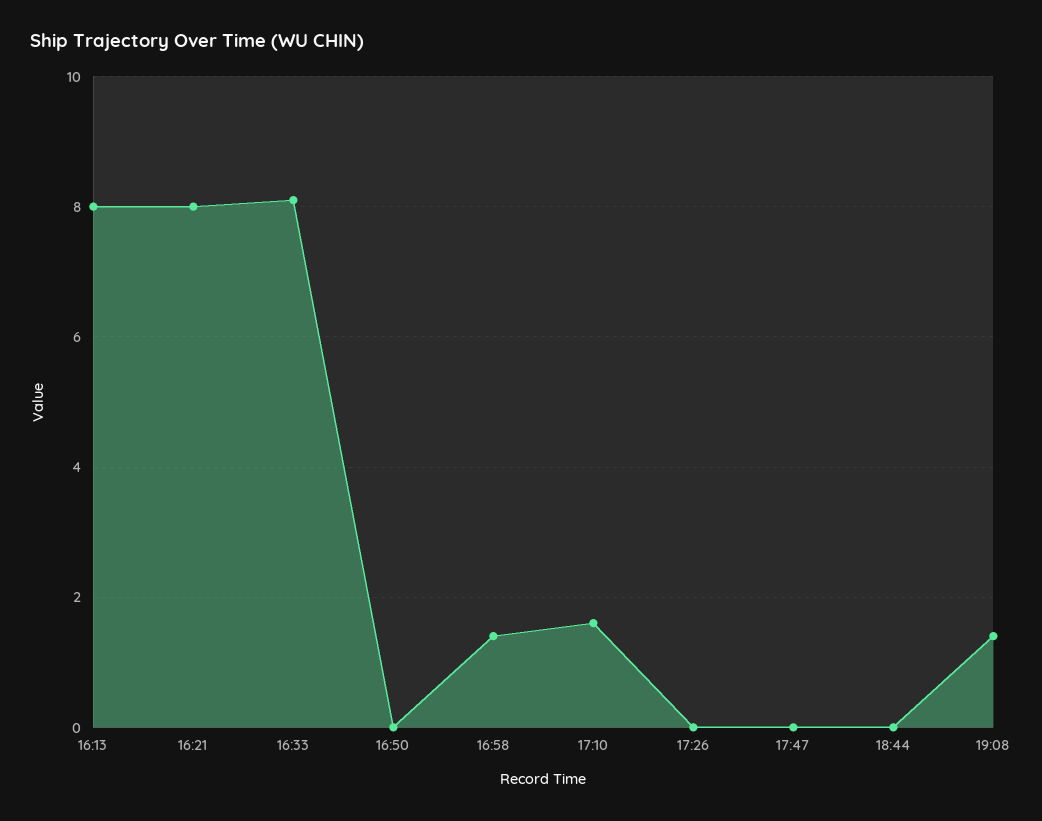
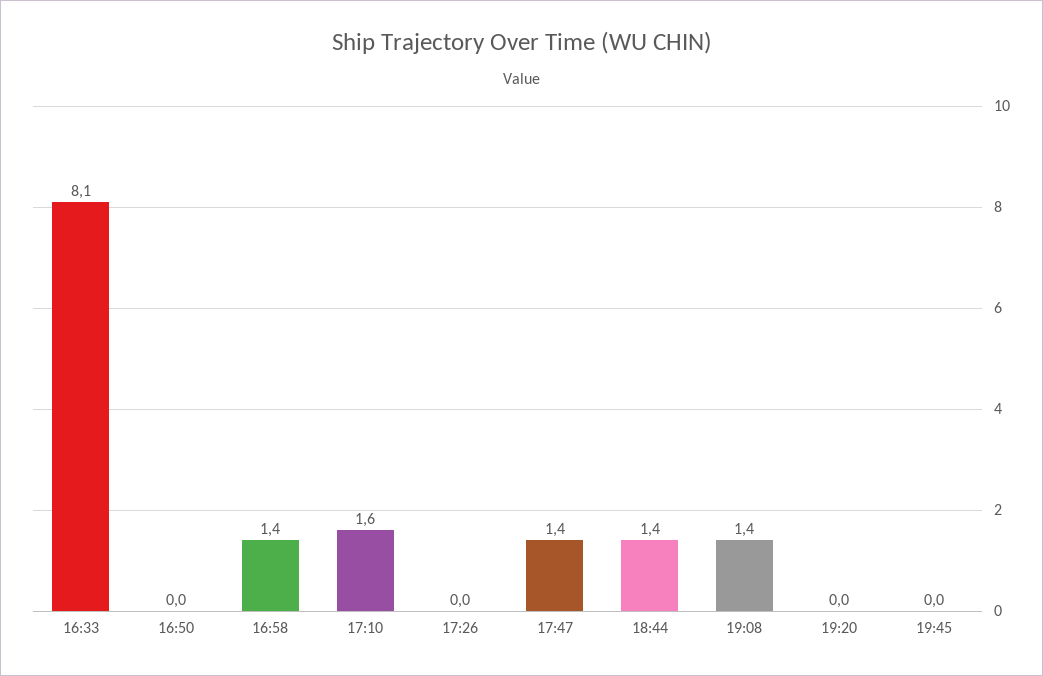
16:13: 8 -> none
16:21: 8 -> none
17:47: 0 -> 1.4
18:44: 0 -> 1.4
19:20: none -> 0
19:45: none -> 0

